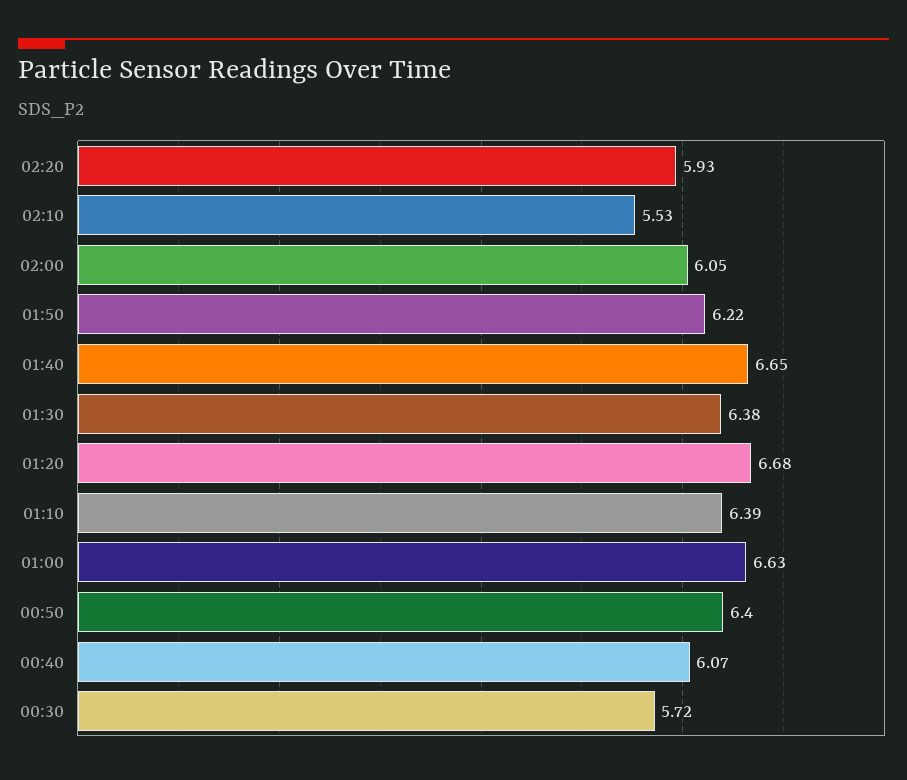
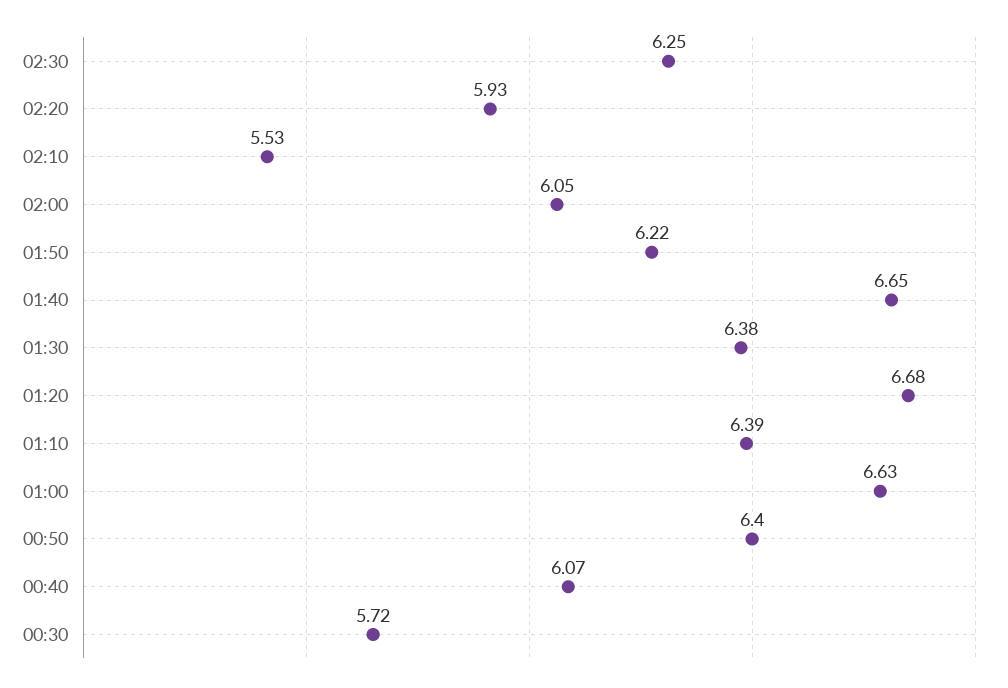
02:30: none -> 6.25

